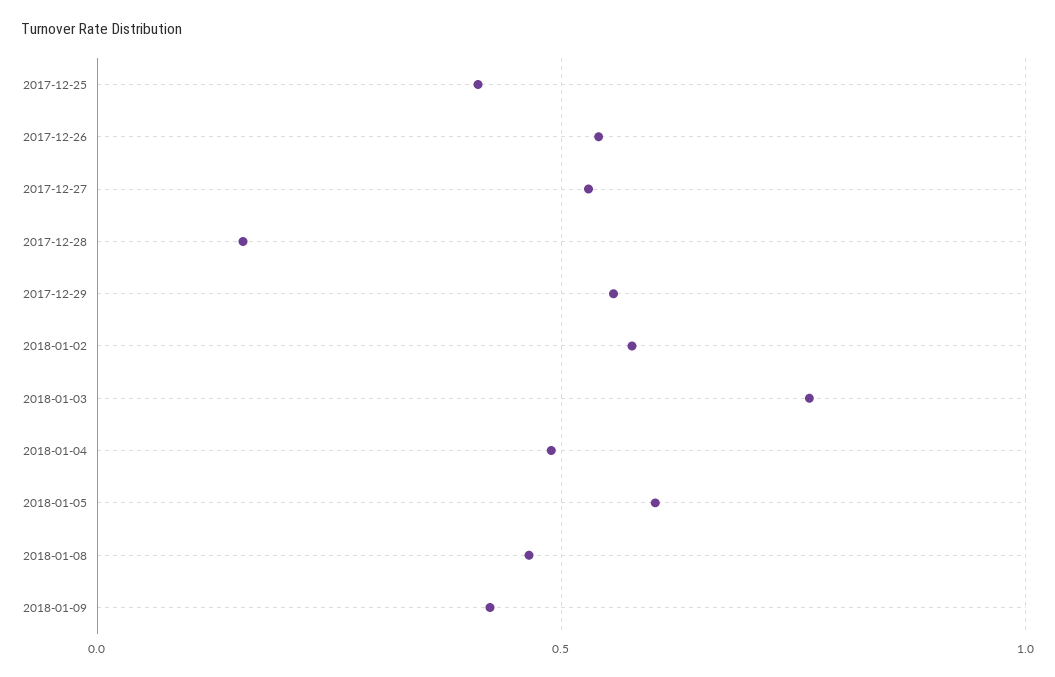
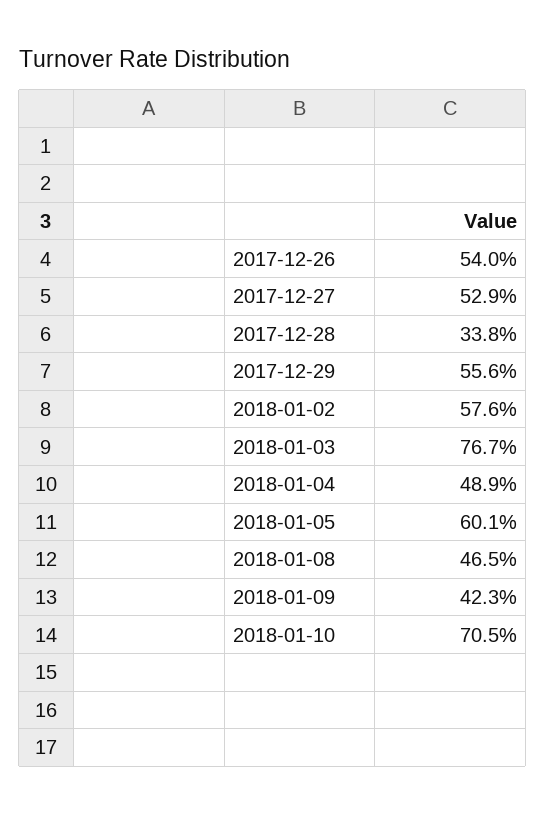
2017-12-25: 0.4 -> none
2017-12-28: 0.15 -> 0.338
2018-01-10: none -> 0.705

